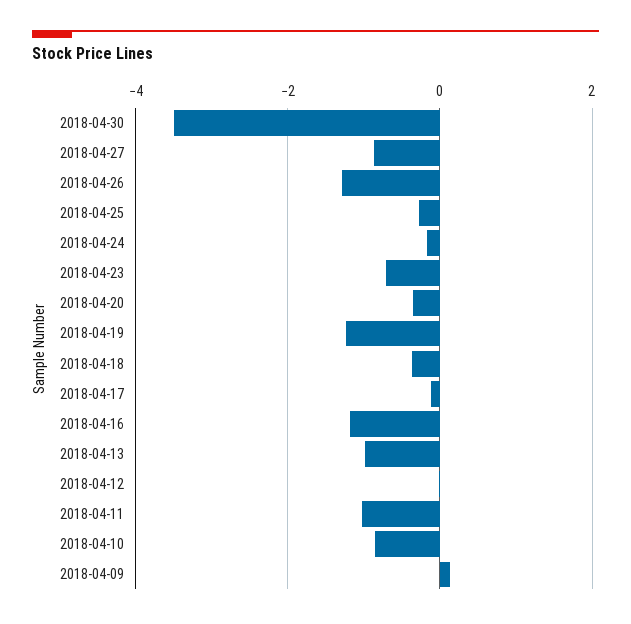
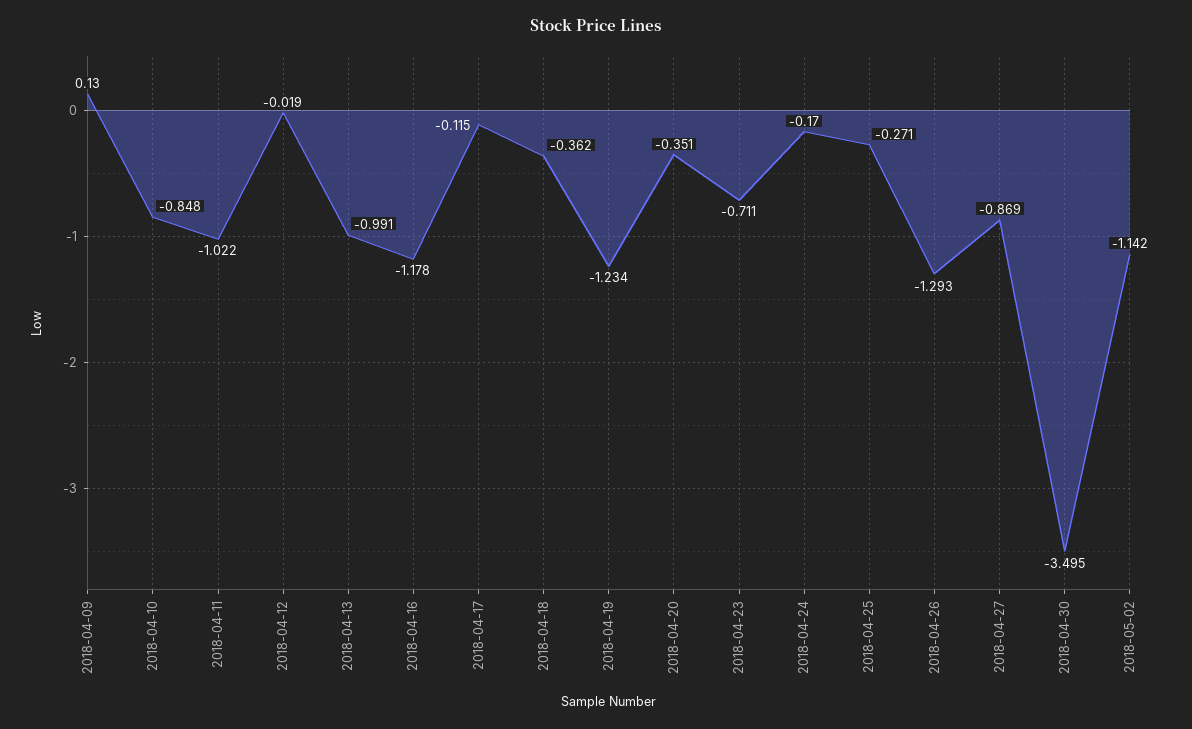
2018-05-02: none -> -1.142

